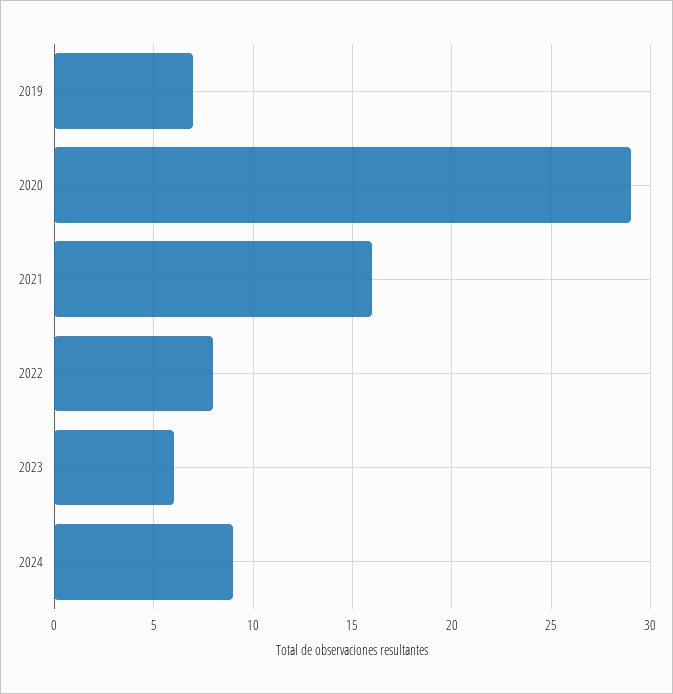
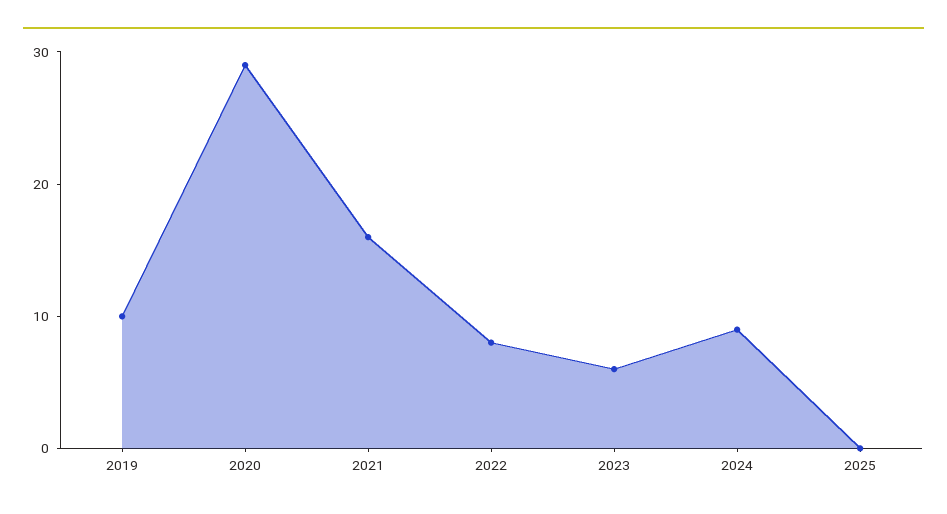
2019: 7 -> 10
2025: none -> 0

